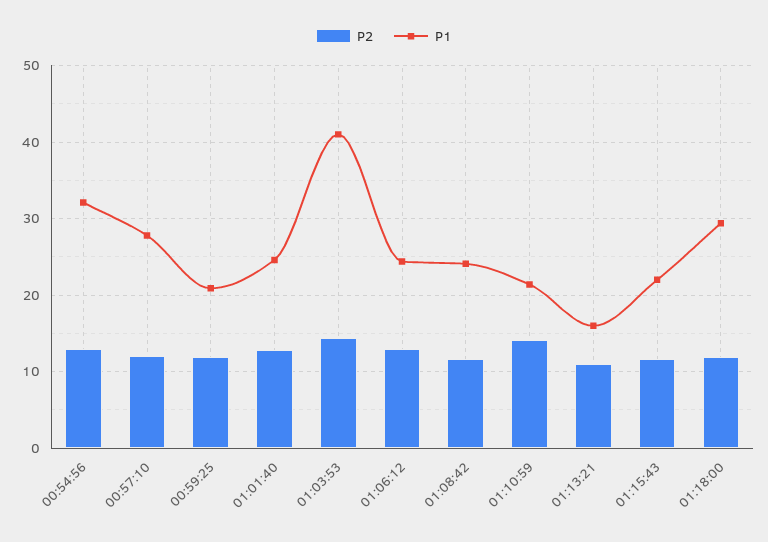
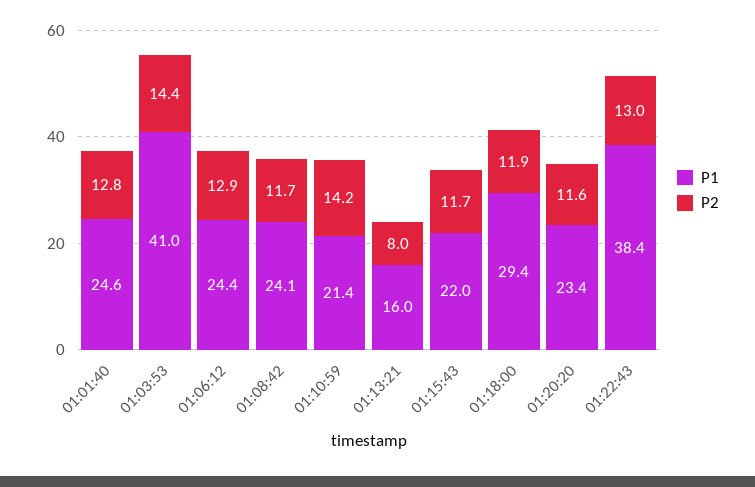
P2, 00:54:56: 13 -> none
P1, 00:54:56: 32 -> none
P2, 00:57:10: 12 -> none
P1, 00:57:10: 28 -> none
P2, 00:59:25: 12 -> none
P1, 00:59:25: 21 -> none
P2, 01:13:21: 11 -> 8
P1, 01:20:20: none -> 23.4
P2, 01:20:20: none -> 11.6
P1, 01:22:43: none -> 38.4
P2, 01:22:43: none -> 13

